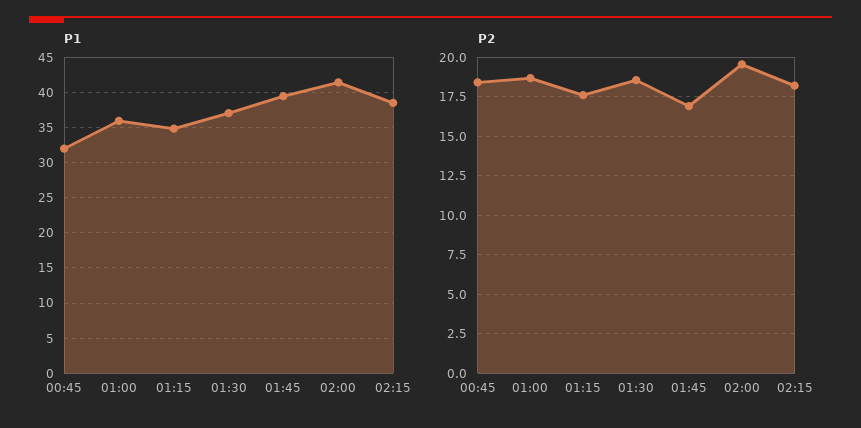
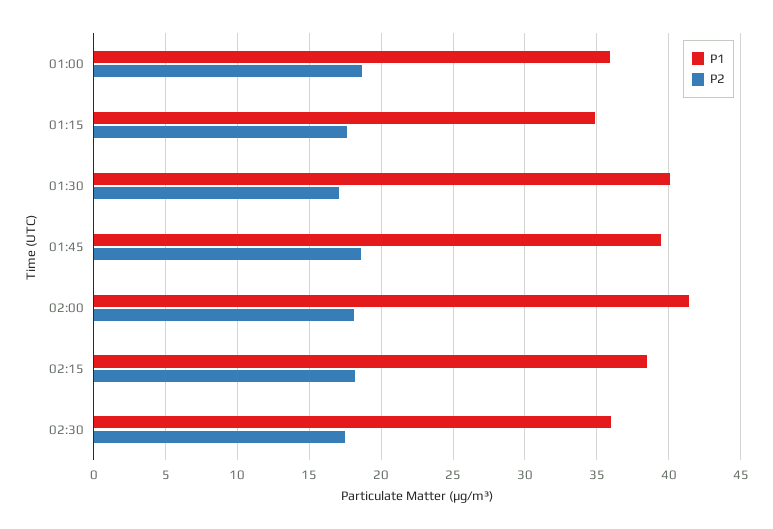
P1, 00:45: 32 -> none
P1, 01:30: 37 -> 40
P2, 00:45: 18.5 -> none
P2, 01:30: 18.5 -> 17
P2, 01:45: 17 -> 18.5
P2, 02:00: 19.5 -> 18
P1, 02:30: none -> 36
P2, 02:30: none -> 17.5

